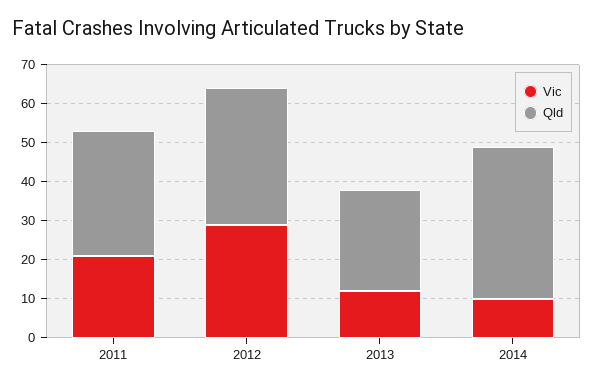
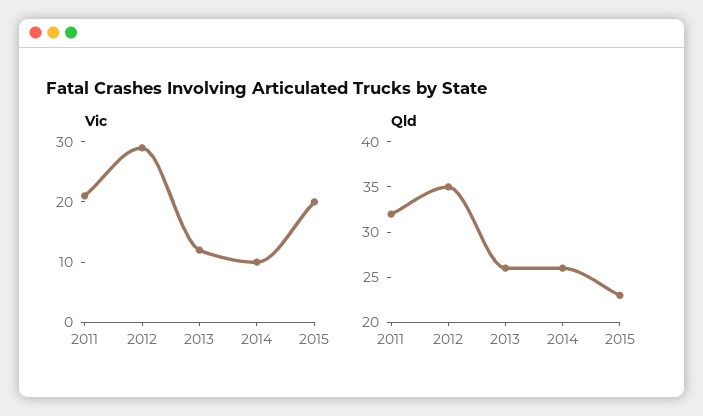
Qld, 2014: 40 -> 26
Vic, 2015: none -> 20
Qld, 2015: none -> 23

